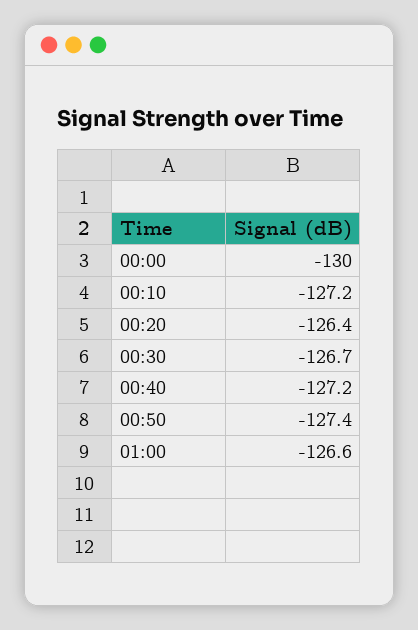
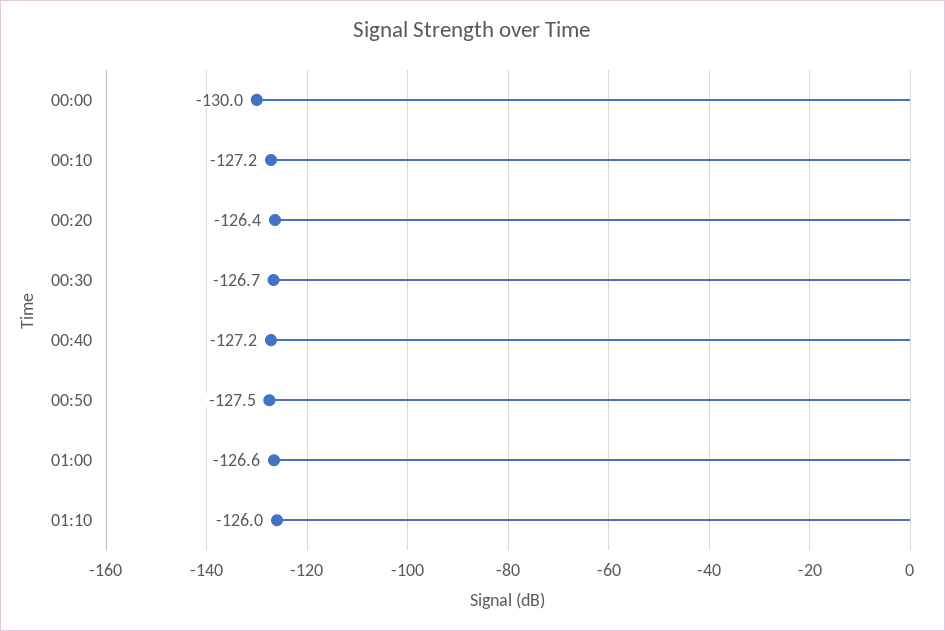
00:50: -127.4 -> -127.5
01:10: none -> -126

